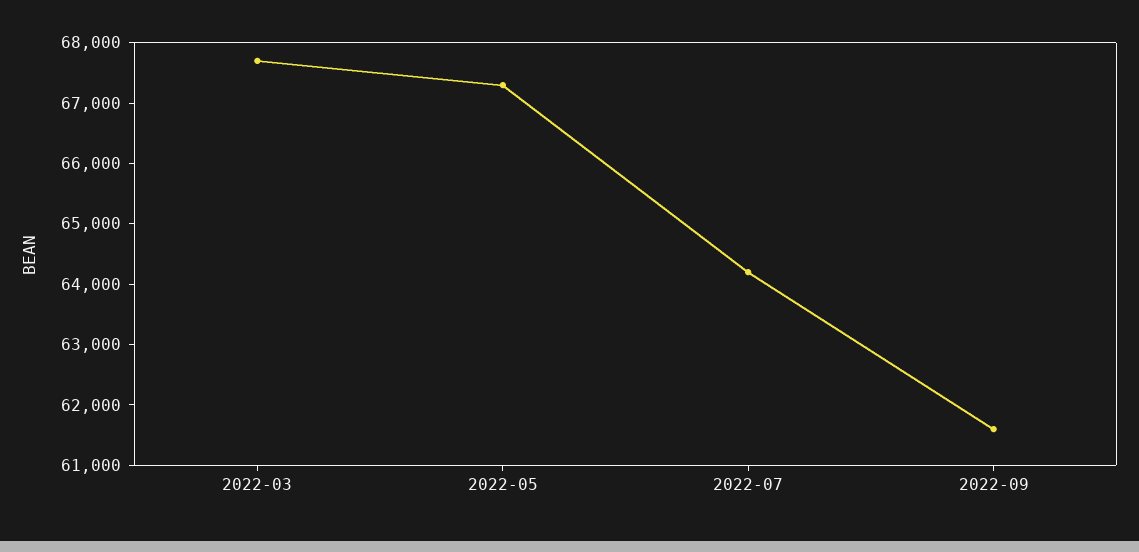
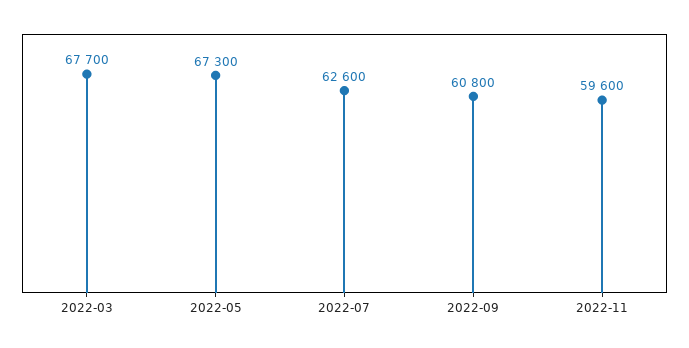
2022-07: 64200 -> 62600
2022-09: 61600 -> 60800
2022-11: none -> 59600

